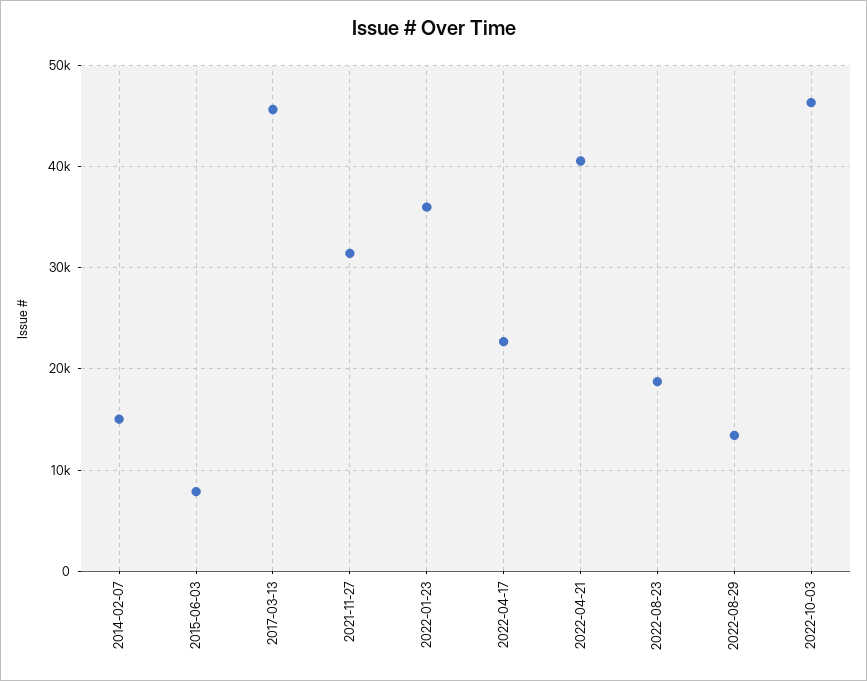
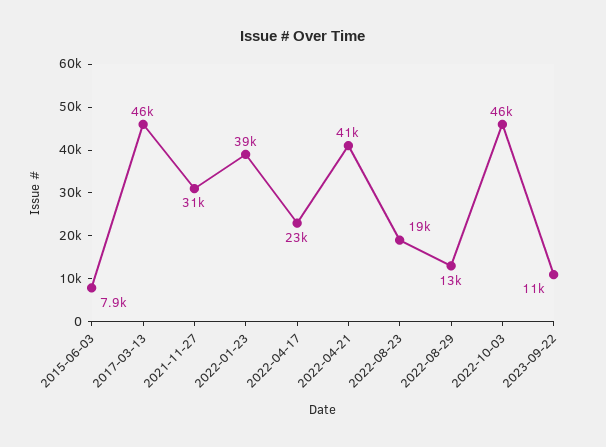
2014-02-07: 15000 -> none
2022-01-23: 36000 -> 39000
2023-09-22: none -> 11000

